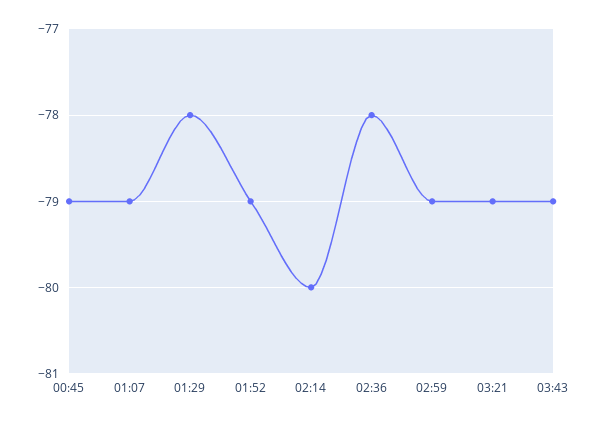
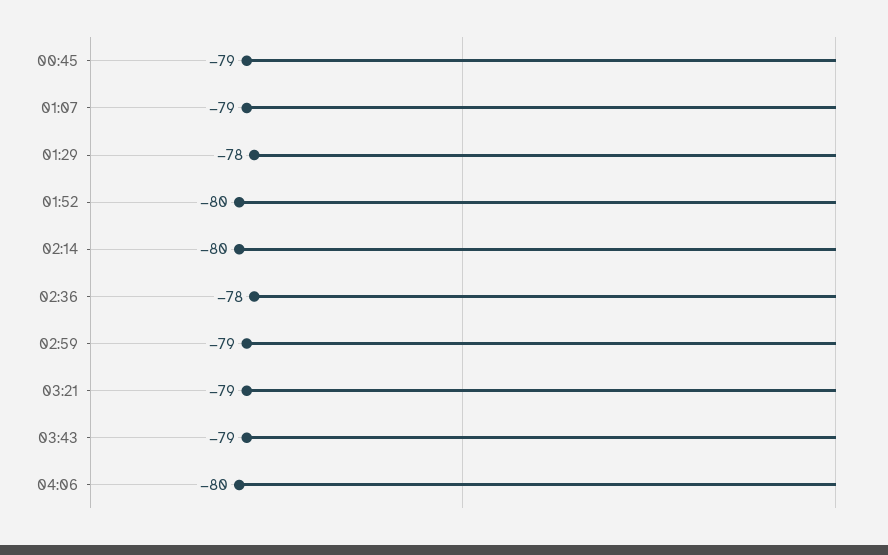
01:52: -79 -> -80
04:06: none -> -80

